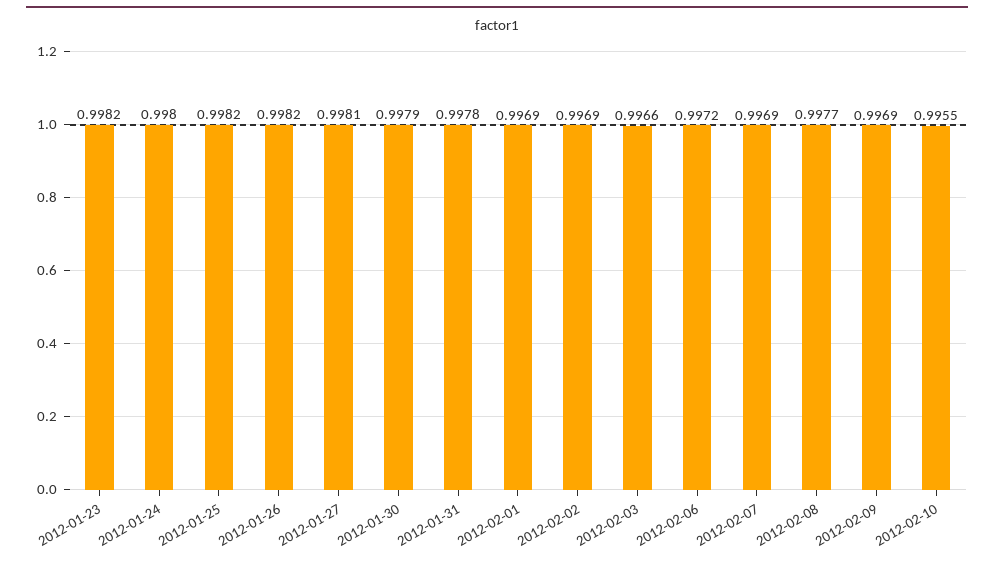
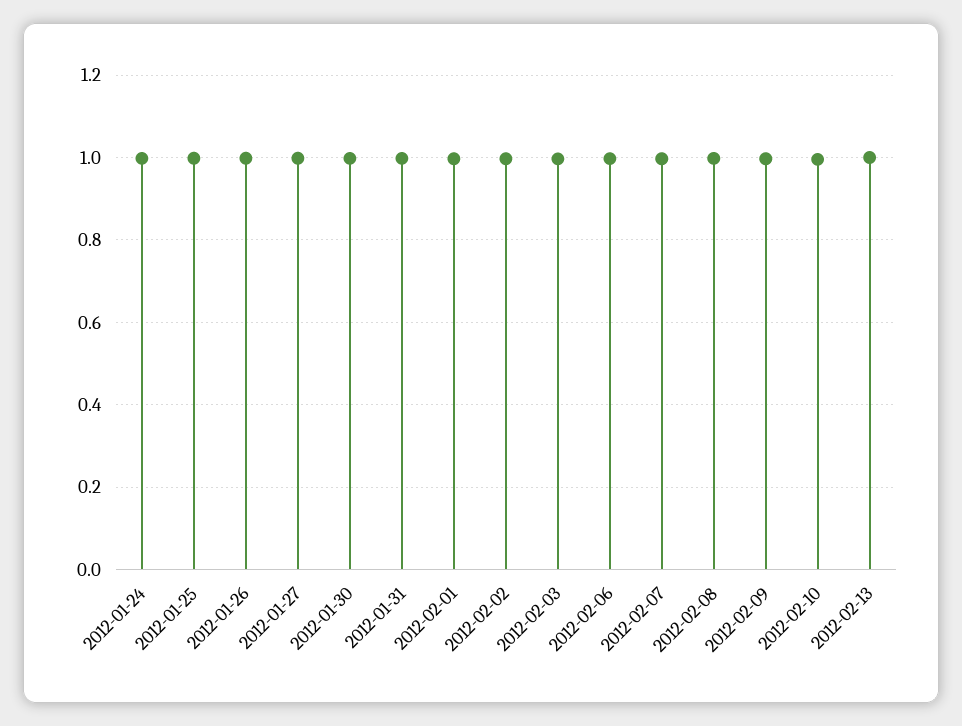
2012-01-23: 0.9982 -> none
2012-02-13: none -> 1

